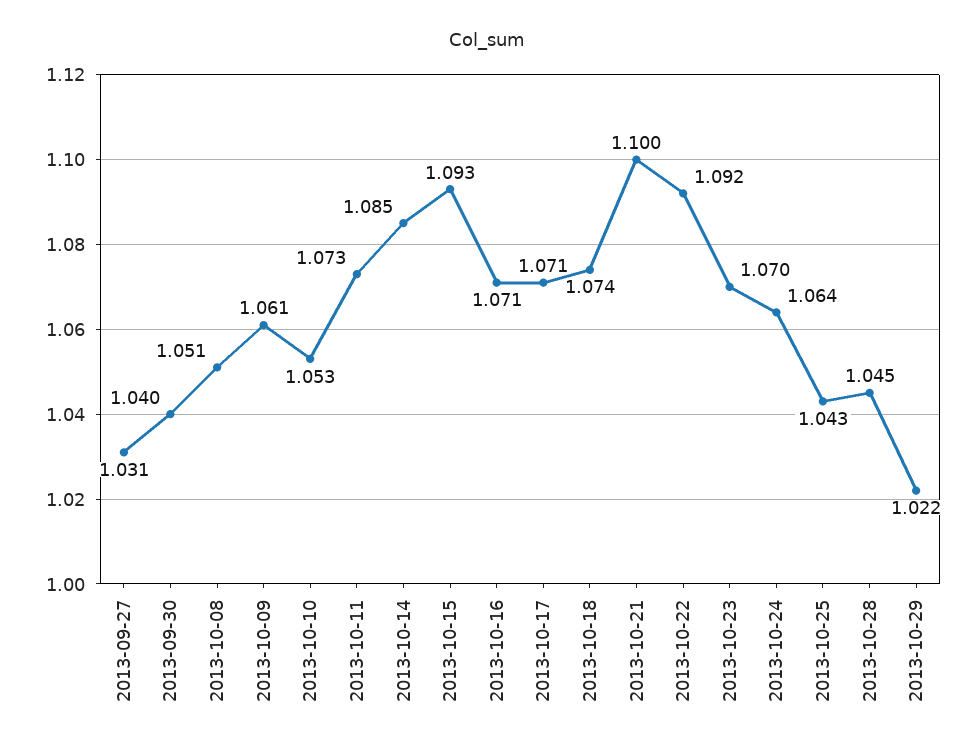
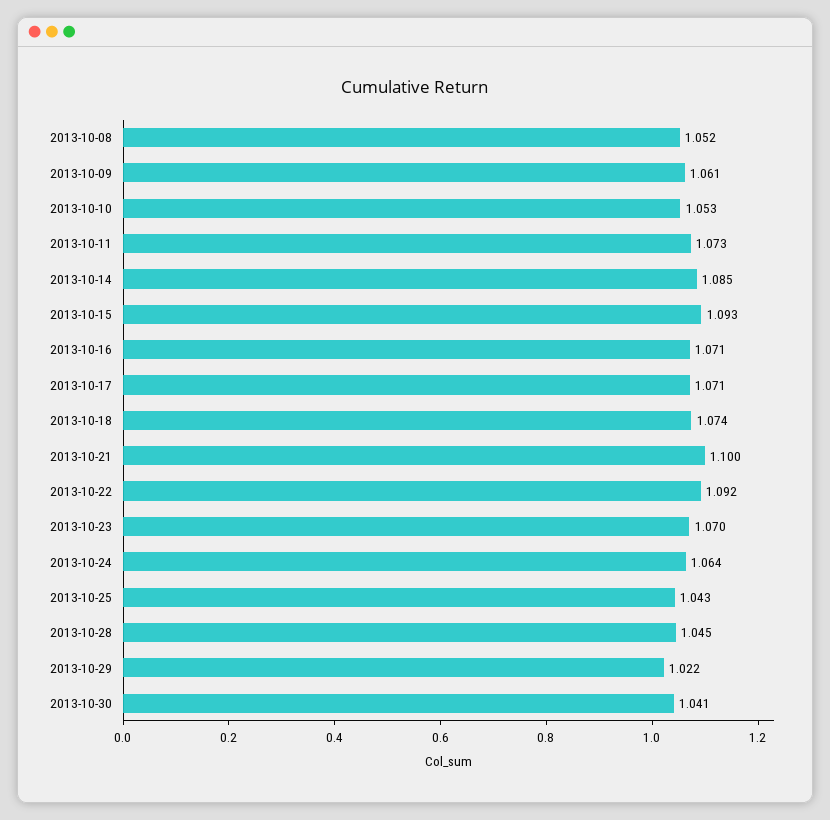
2013-09-27: 1.031 -> none
2013-09-30: 1.04 -> none
2013-10-08: 1.051 -> 1.052
2013-10-30: none -> 1.041

